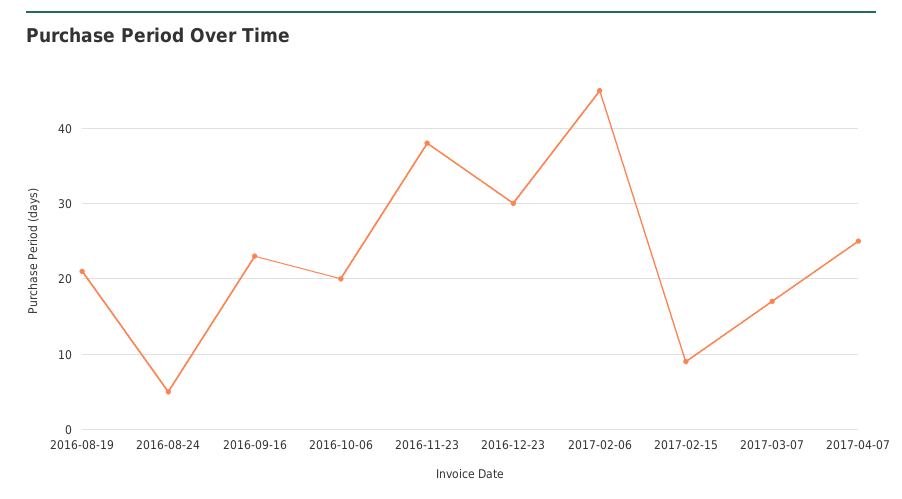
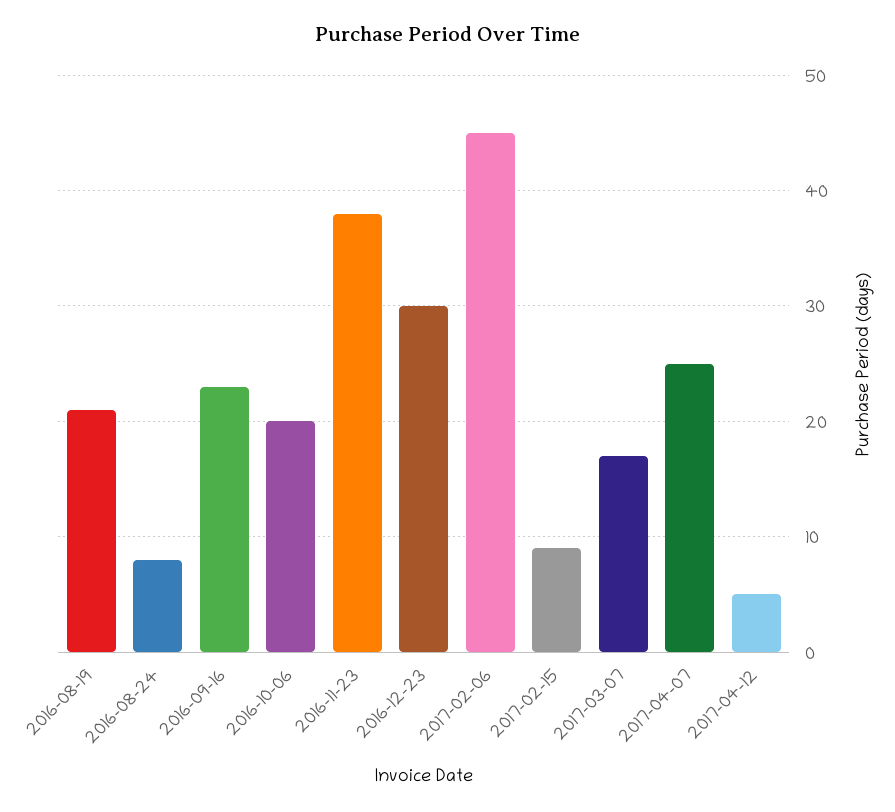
2016-08-24: 5 -> 8
2017-04-12: none -> 5

